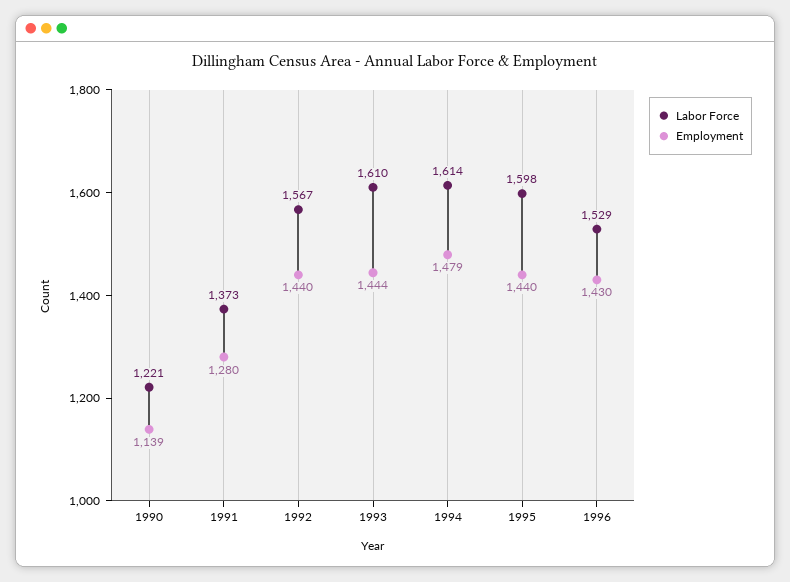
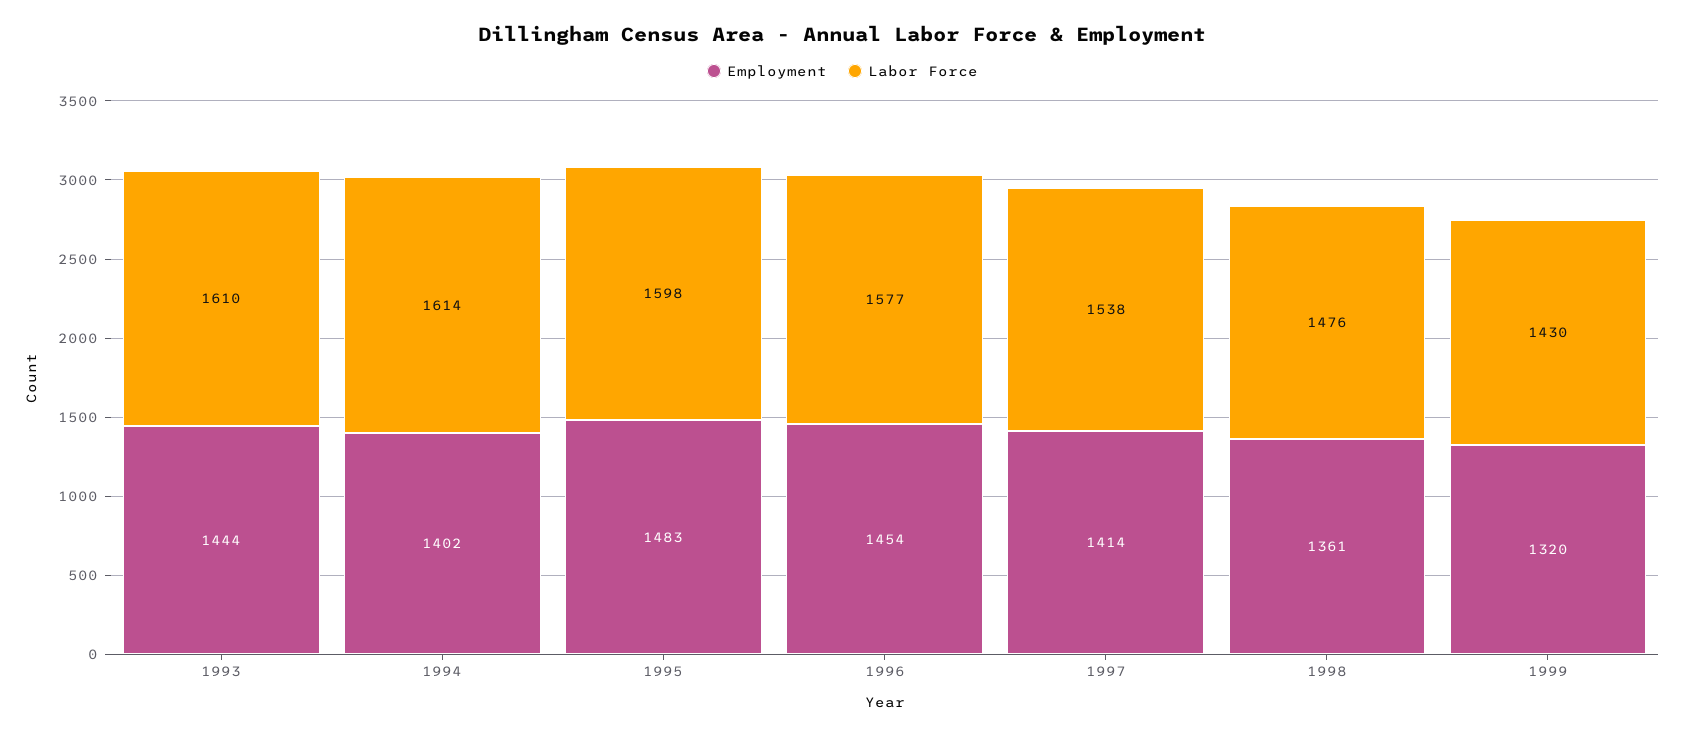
Labor Force, 1990: 1221 -> none
Employment, 1990: 1139 -> none
Labor Force, 1991: 1373 -> none
Employment, 1991: 1280 -> none
Labor Force, 1992: 1567 -> none
Employment, 1992: 1440 -> none
Employment, 1994: 1479 -> 1402
Employment, 1995: 1440 -> 1483
Labor Force, 1996: 1529 -> 1577
Employment, 1996: 1430 -> 1454
Employment, 1997: none -> 1414
Labor Force, 1997: none -> 1538
Employment, 1998: none -> 1361
Labor Force, 1998: none -> 1476
Employment, 1999: none -> 1320
Labor Force, 1999: none -> 1430

